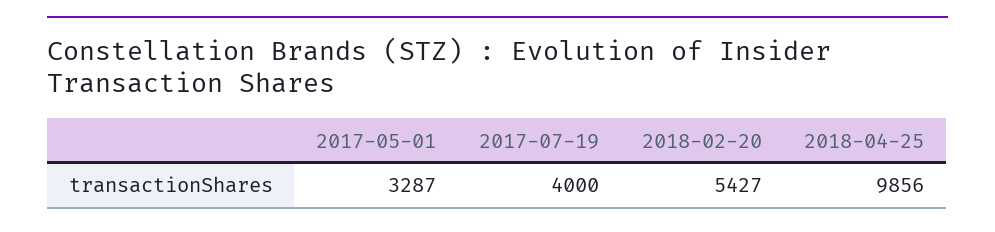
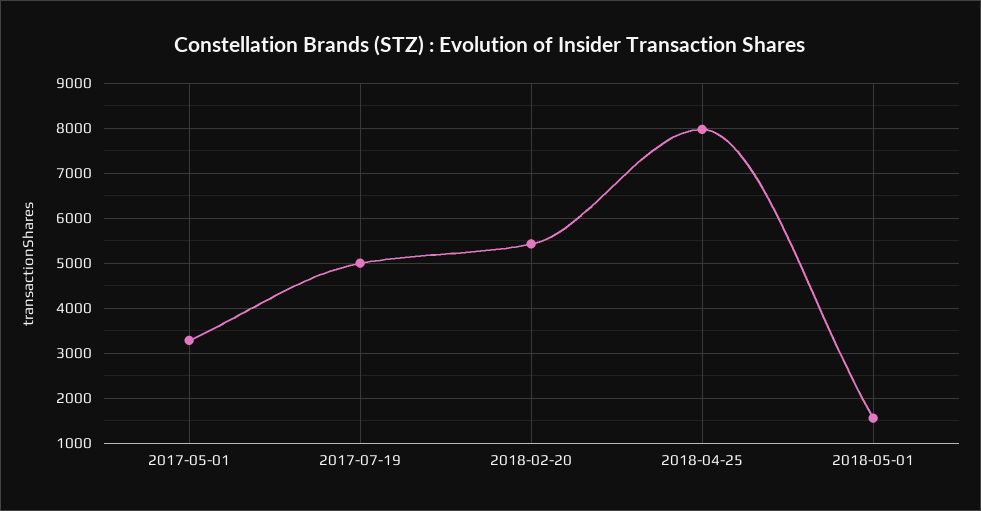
2017-07-19: 4000 -> 5000
2018-04-25: 9856 -> 8000
2018-05-01: none -> 1600

